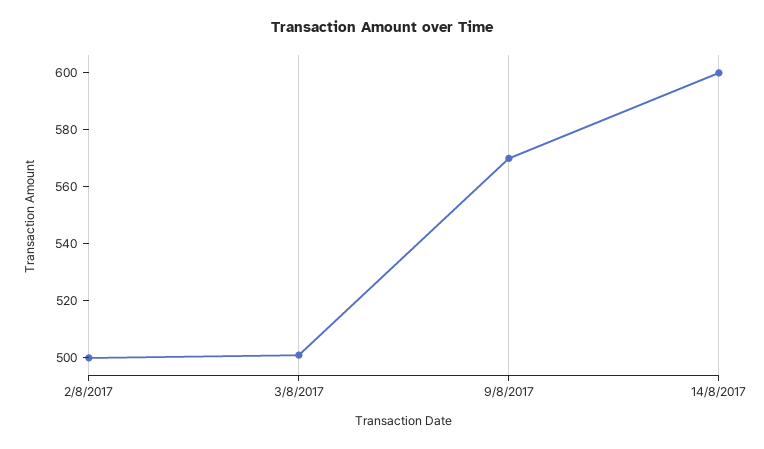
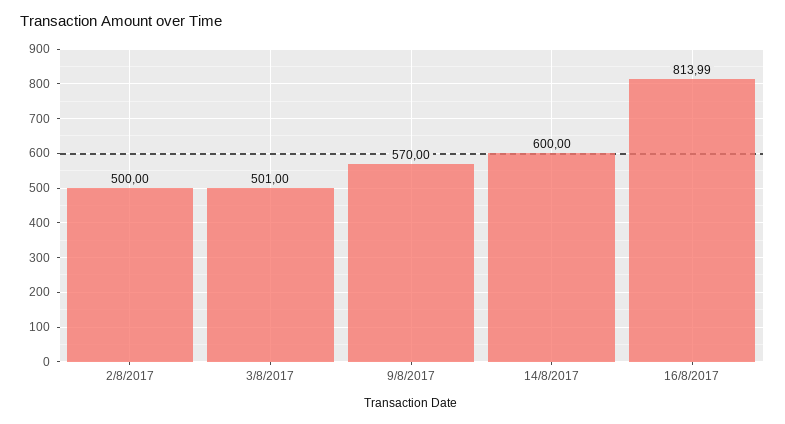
16/8/2017: none -> 813.99

